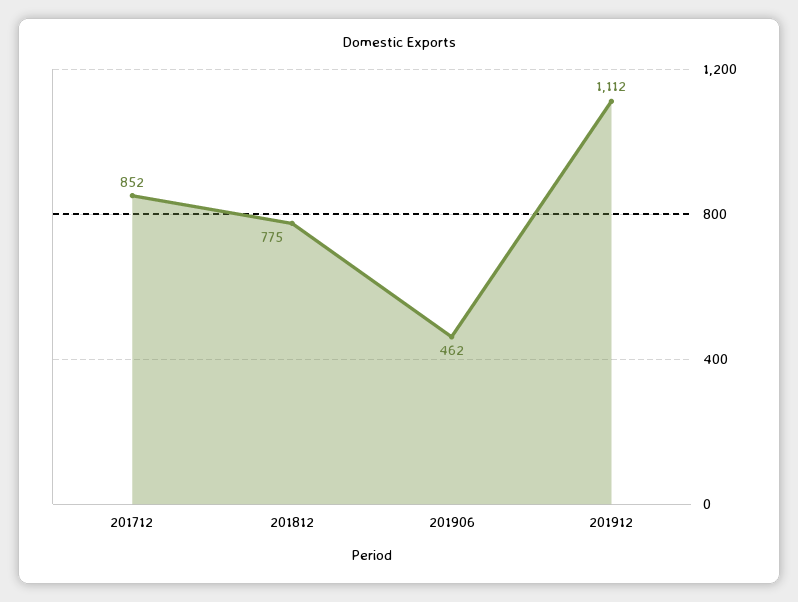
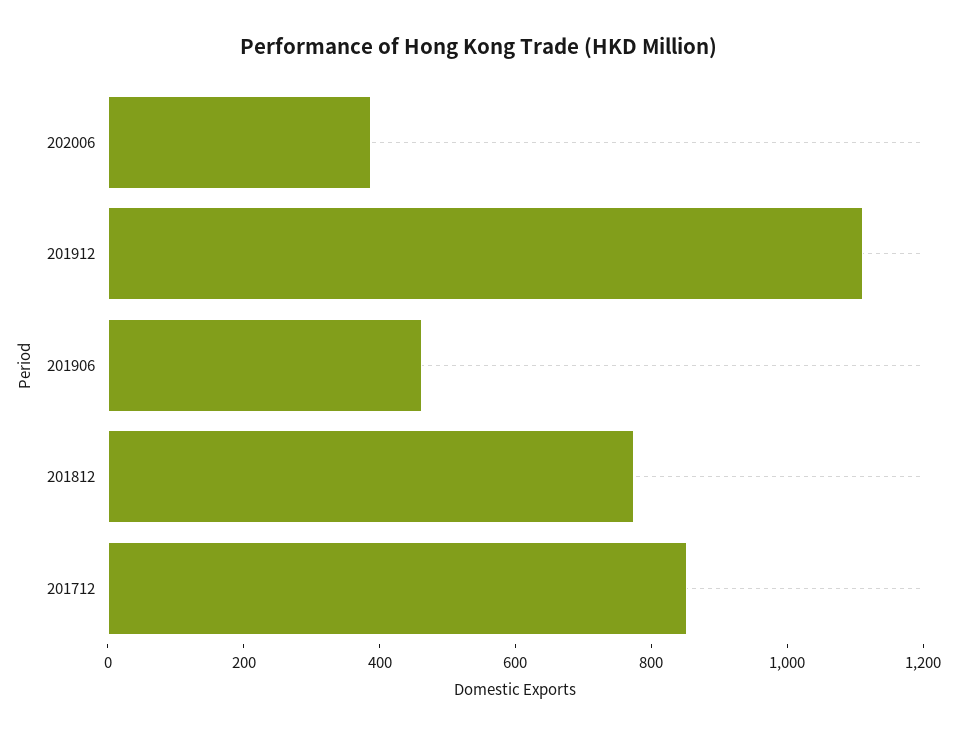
202006: none -> 400

